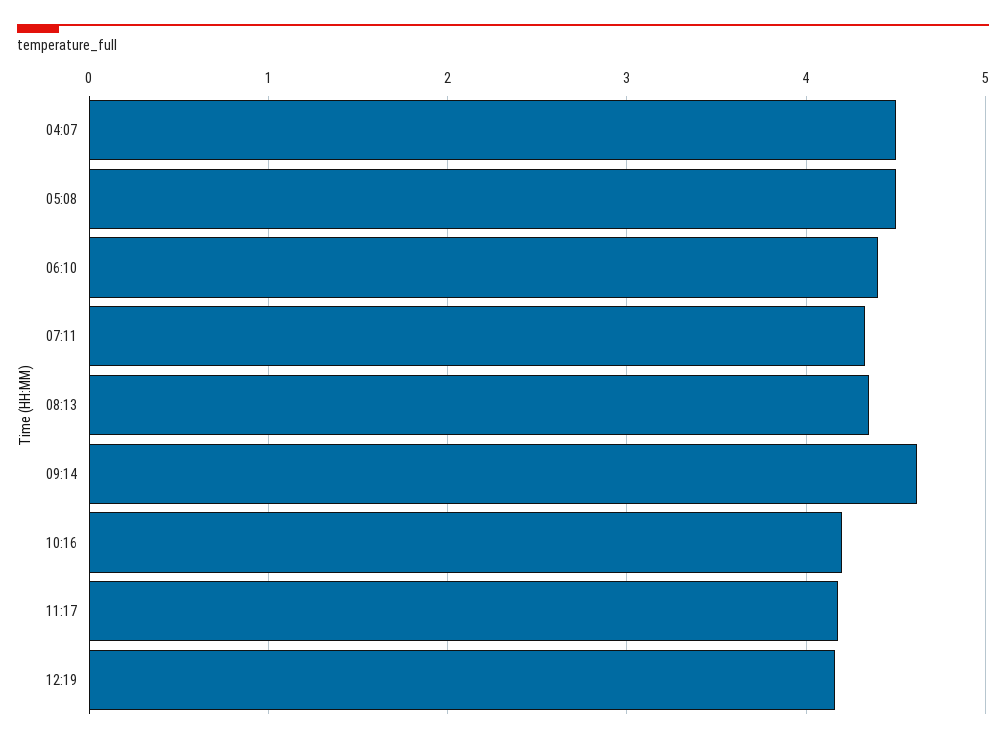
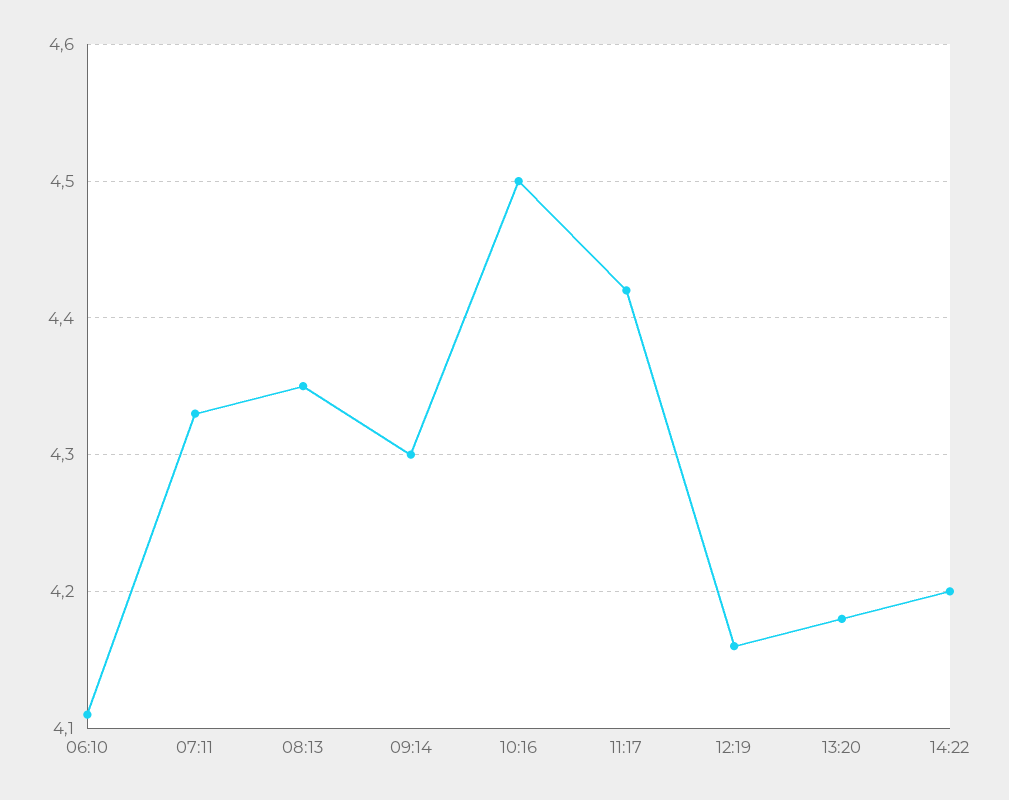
04:07: 4.5 -> none
05:08: 4.5 -> none
06:10: 4.4 -> 4.11
09:14: 4.6 -> 4.3
10:16: 4.2 -> 4.5
11:17: 4.2 -> 4.42
13:20: none -> 4.18
14:22: none -> 4.2

